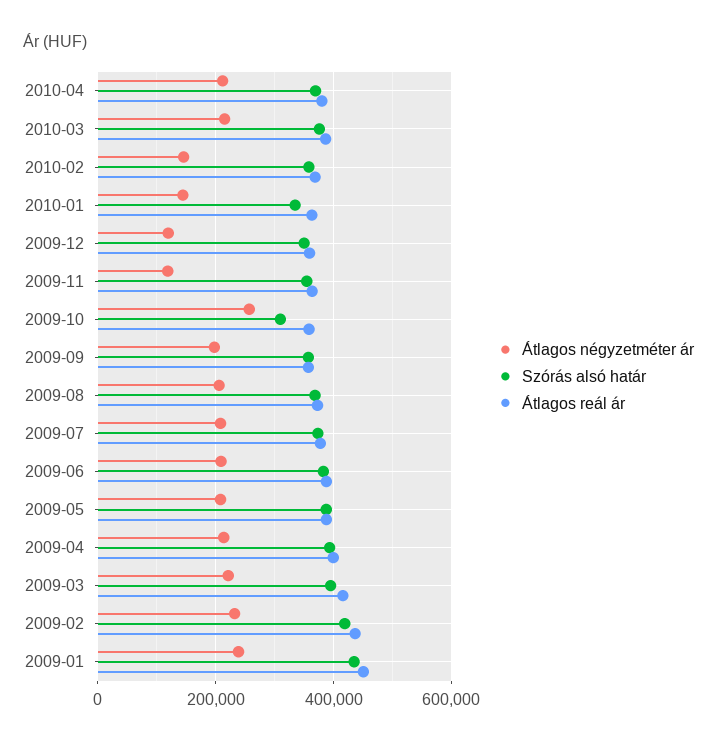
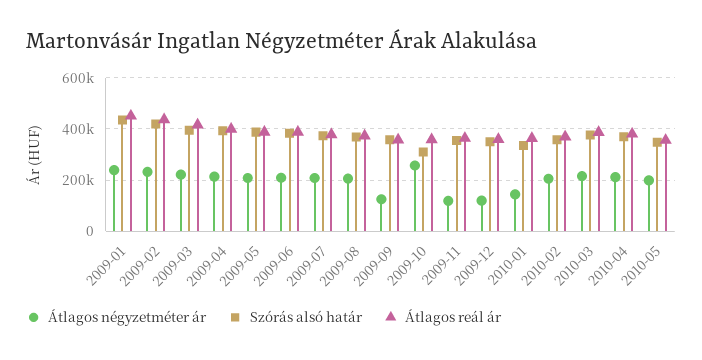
Átlagos négyzetméter ár, 2010-02: 140000 -> 200000
Átlagos négyzetméter ár, 2009-09: 200000 -> 125000
Átlagos négyzetméter ár, 2010-05: none -> 200000
Szórás alsó határ, 2010-05: none -> 350000
Átlagos reál ár, 2010-05: none -> 350000

